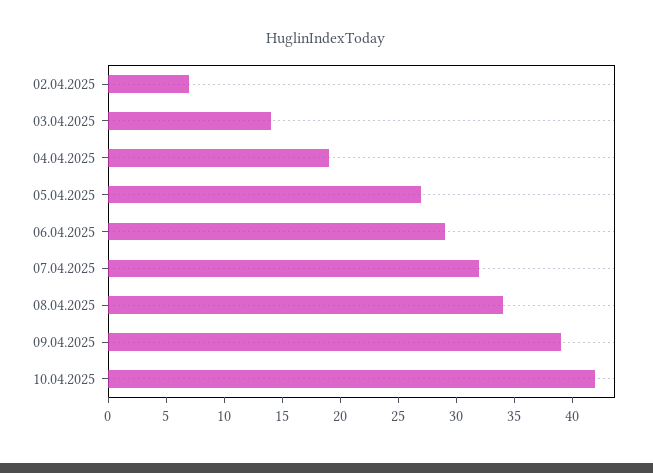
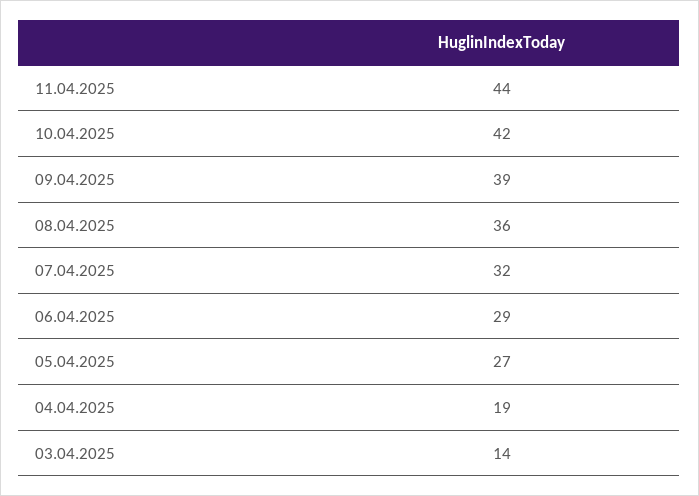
02.04.2025: 7 -> none
08.04.2025: 34 -> 36
11.04.2025: none -> 44

